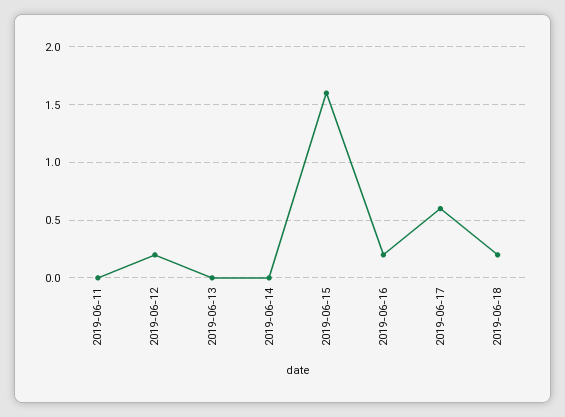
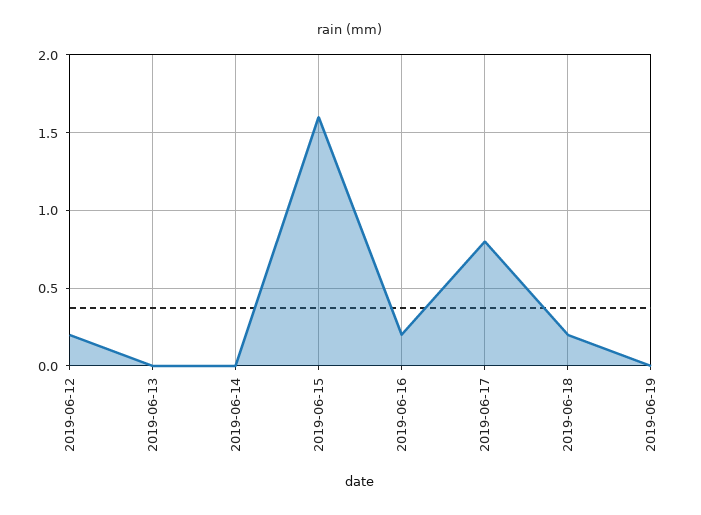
2019-06-11: 0 -> none
2019-06-17: 0.6 -> 0.8
2019-06-19: none -> 0

